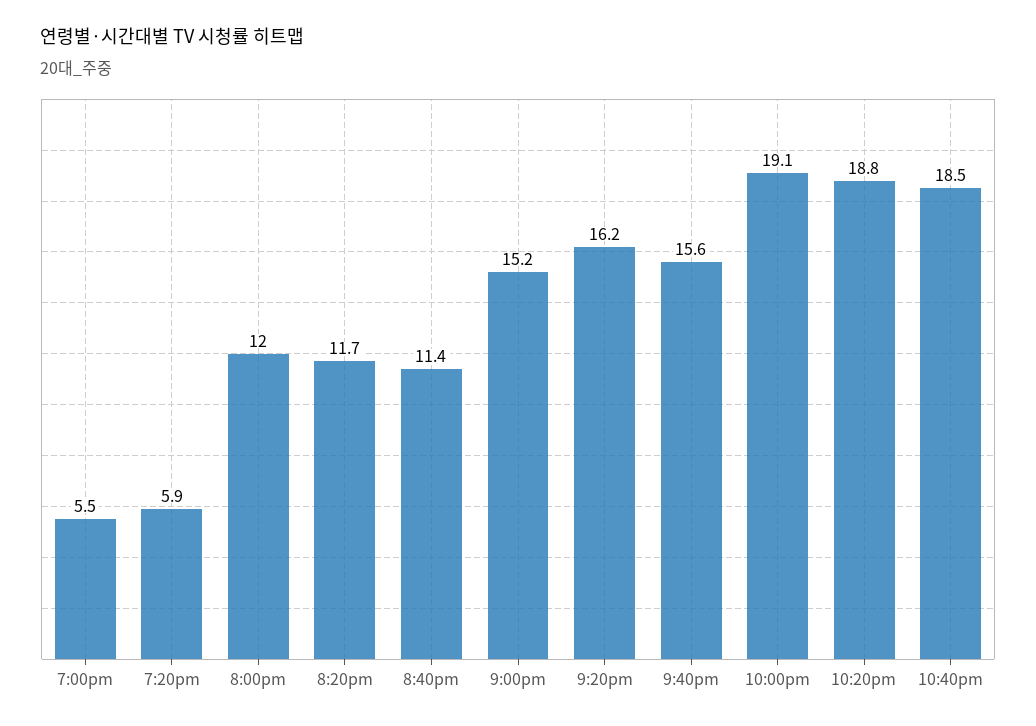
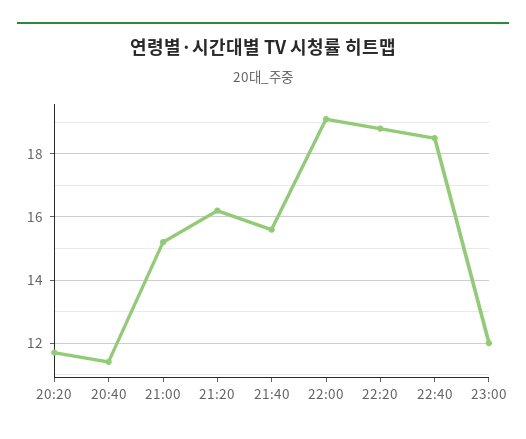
7:00pm: 5.5 -> none
7:20pm: 5.9 -> none
8:00pm: 12 -> none
23:00: none -> 12

